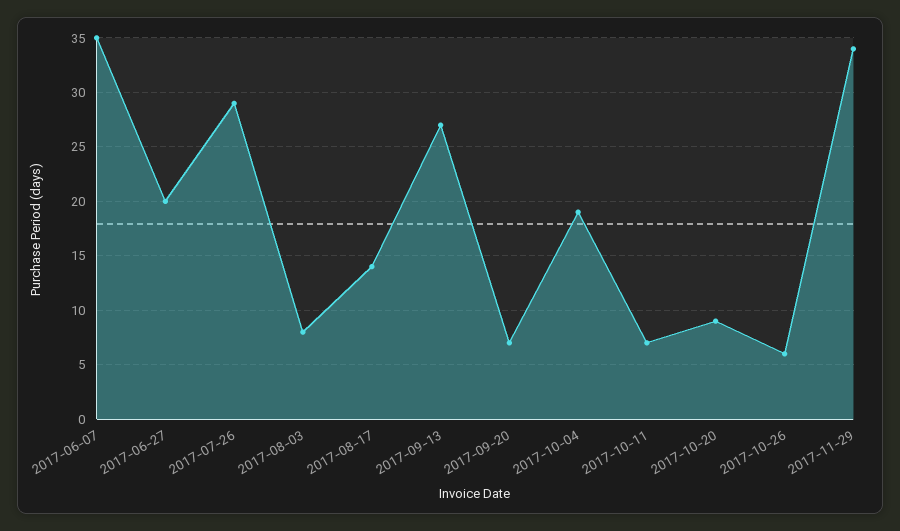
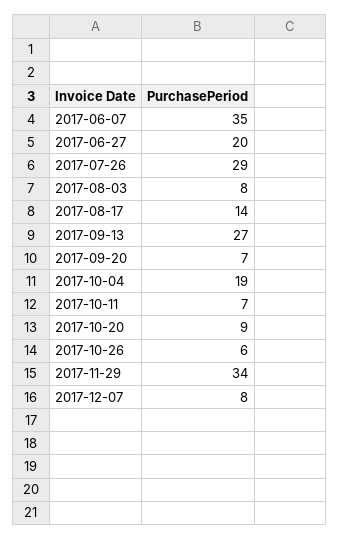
2017-12-07: none -> 8

